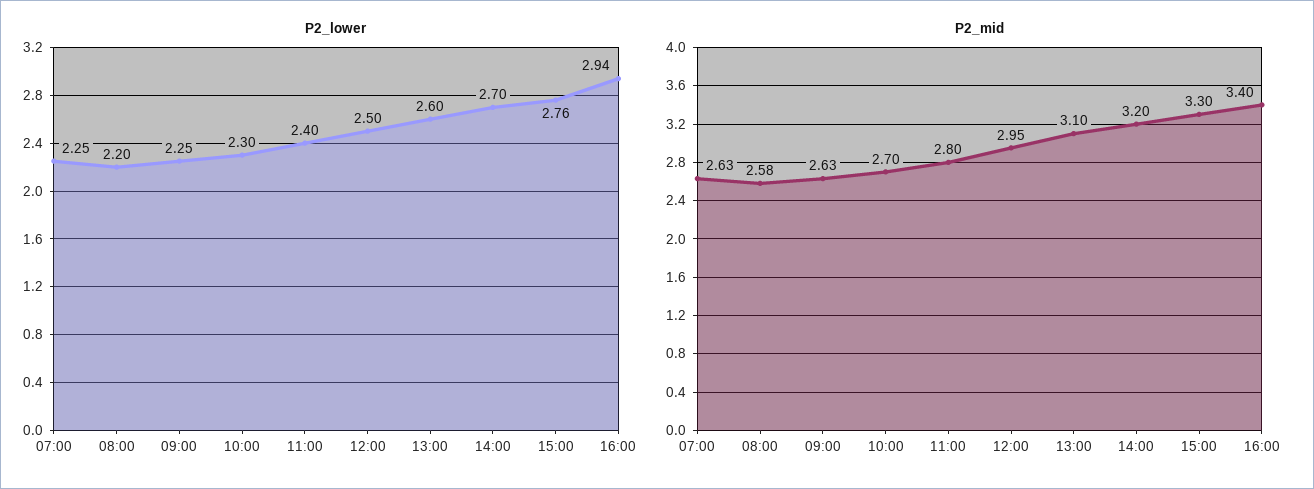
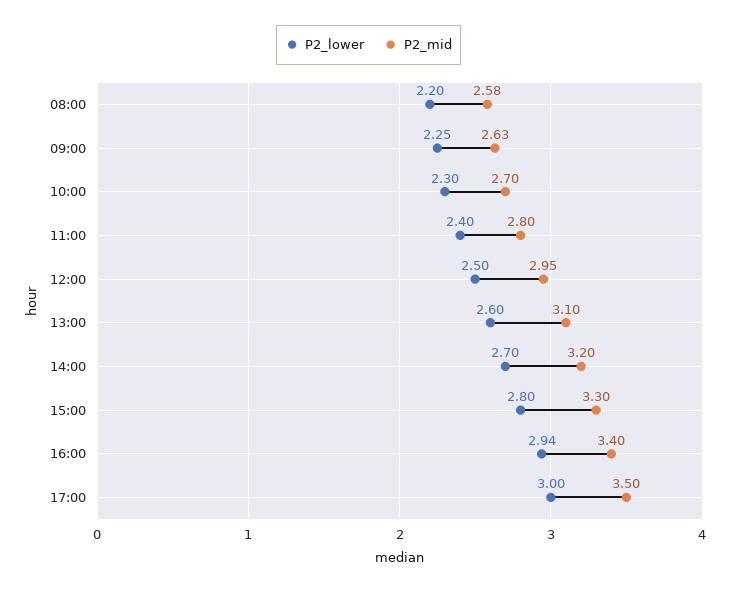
P2_lower, 07:00: 2.25 -> none
P2_lower, 15:00: 2.76 -> 2.8
P2_mid, 07:00: 2.63 -> none
P2_lower, 17:00: none -> 3
P2_mid, 17:00: none -> 3.5

